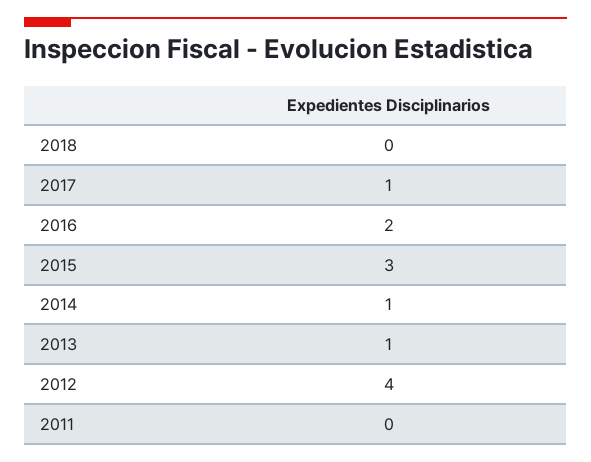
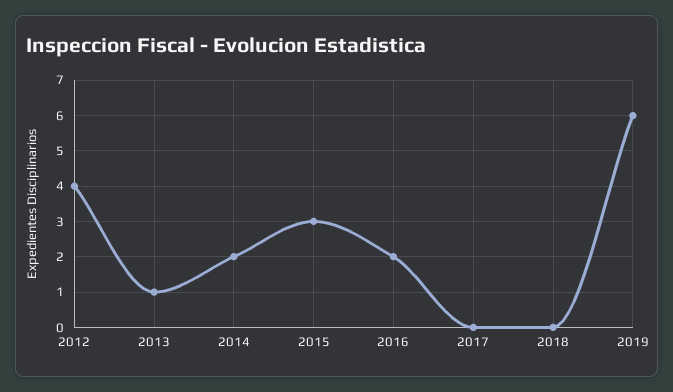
2017: 1 -> 0
2014: 1 -> 2
2011: 0 -> none
2019: none -> 6

